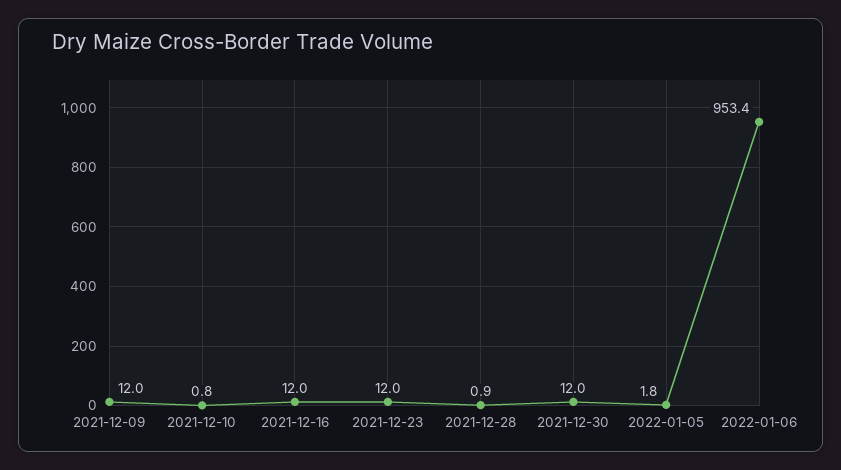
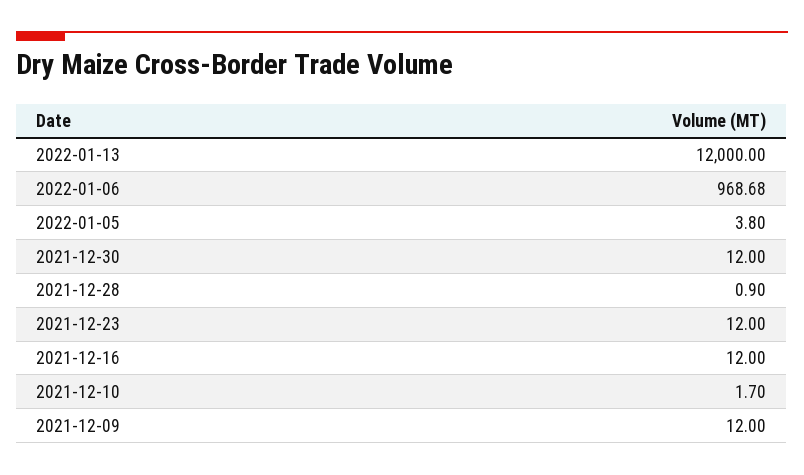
2021-12-10: 0.8 -> 1.7
2022-01-05: 1.8 -> 3.8
2022-01-06: 953.4 -> 968.68
2022-01-13: none -> 12000

